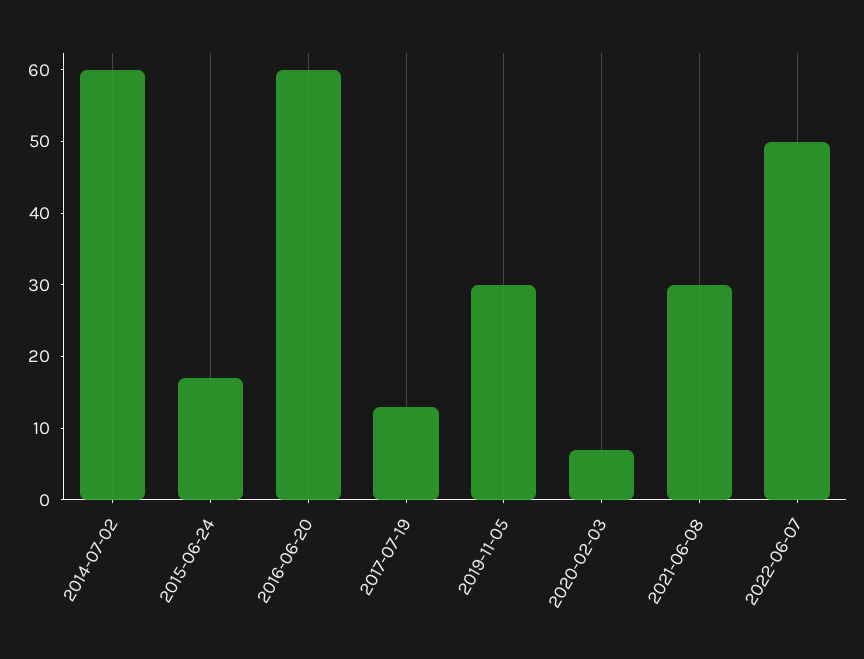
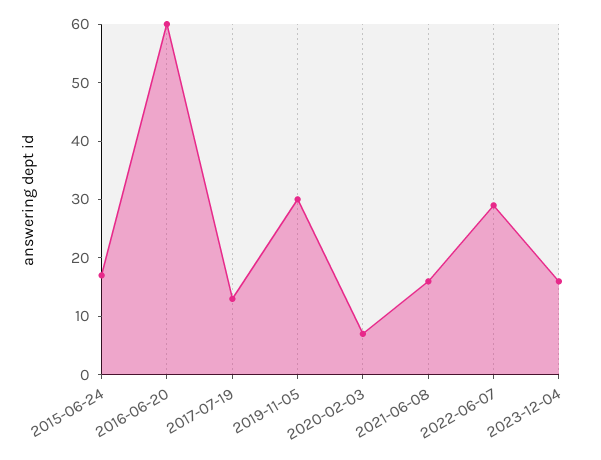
2014-07-02: 60 -> none
2021-06-08: 30 -> 15
2022-06-07: 50 -> 30
2023-12-04: none -> 15

